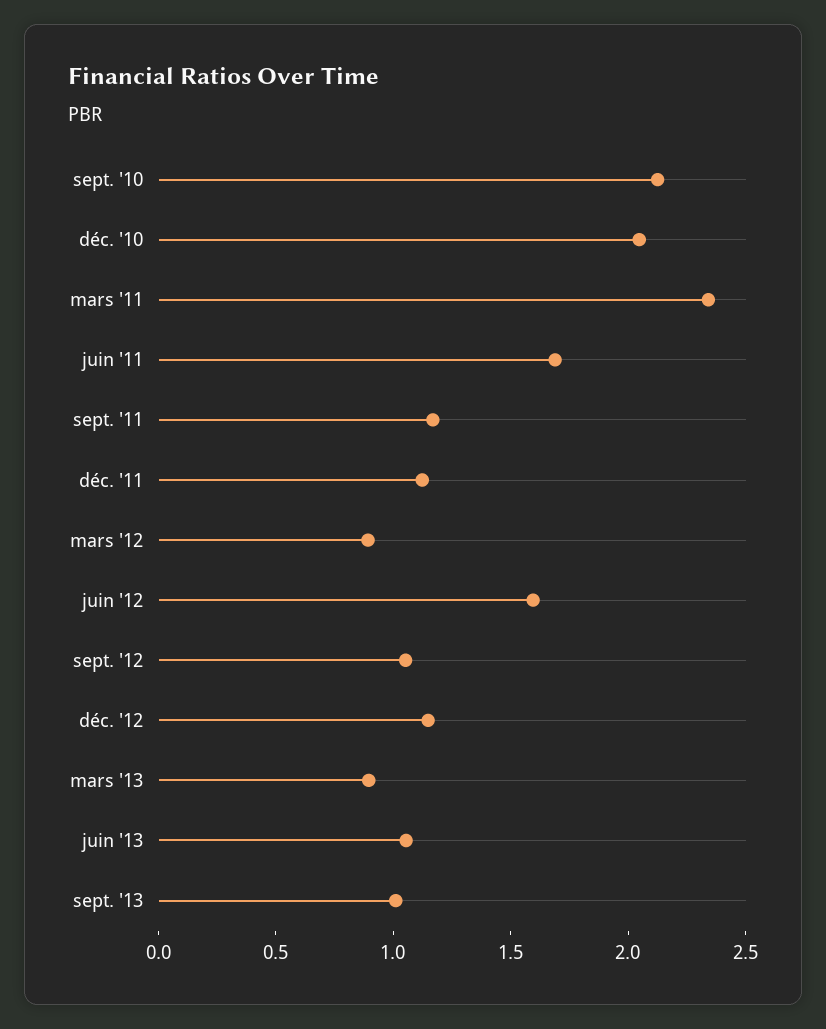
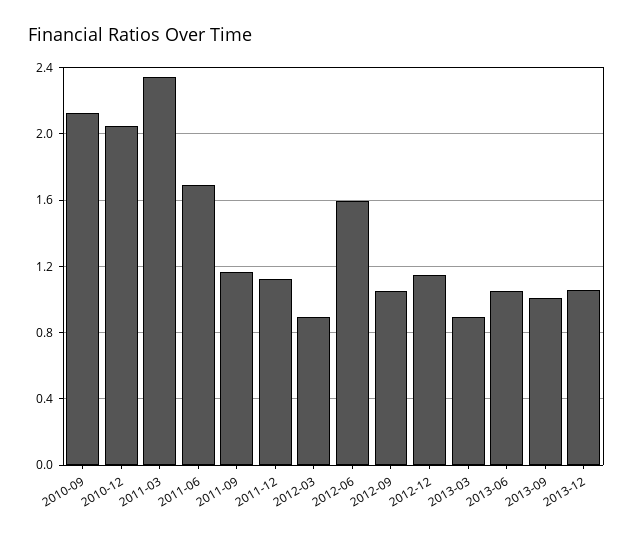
2013-12: none -> 1.05

